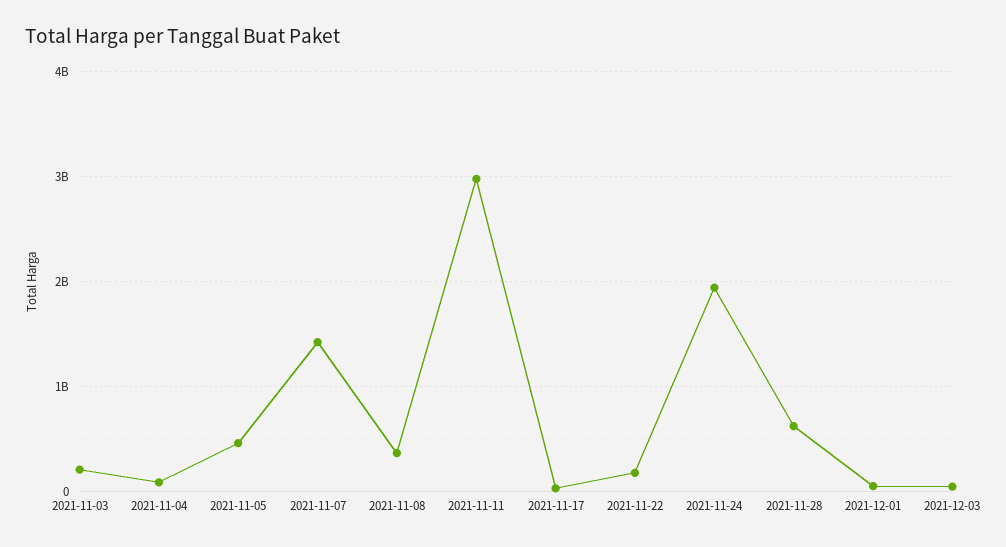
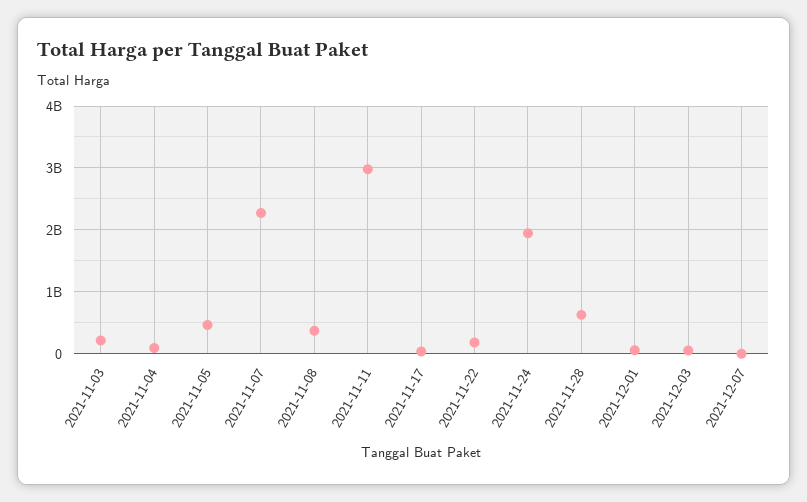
2021-11-07: 1400000000 -> 2300000000
2021-12-07: none -> 0

